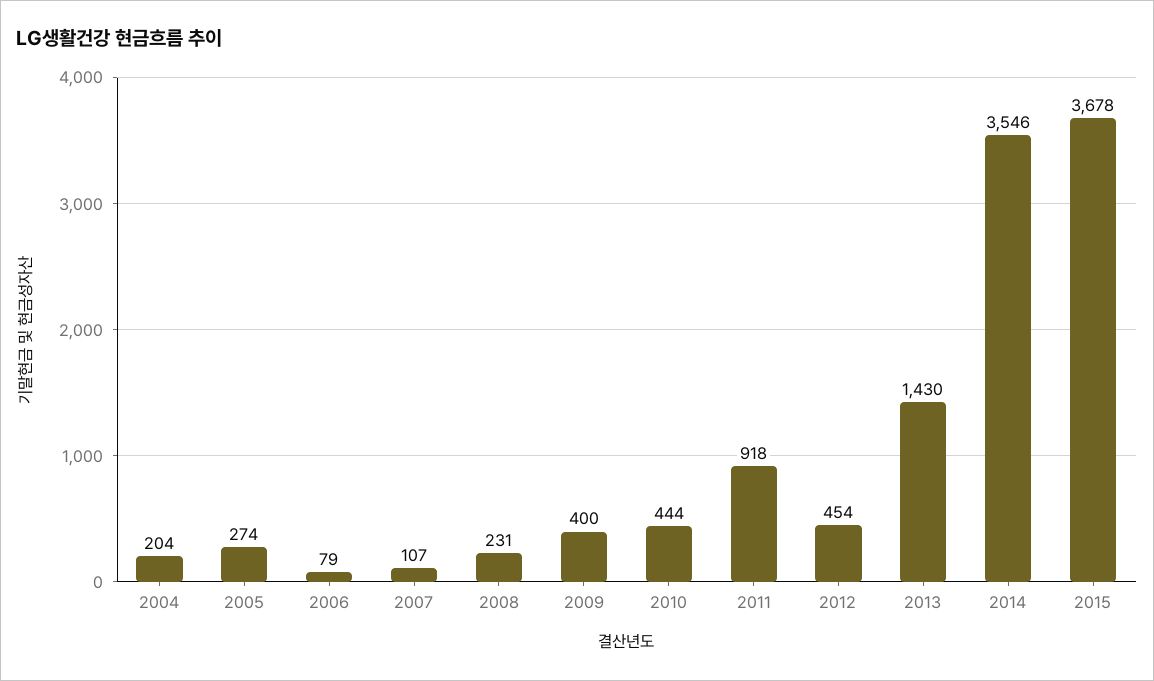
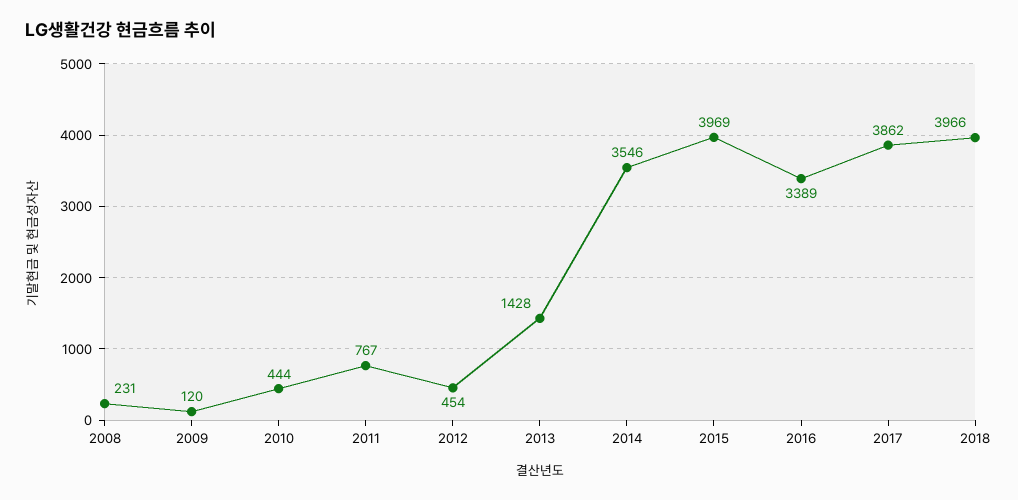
2004: 204 -> none
2005: 274 -> none
2006: 79 -> none
2007: 107 -> none
2009: 400 -> 120
2011: 918 -> 767
2013: 1430 -> 1428
2015: 3678 -> 3969
2016: none -> 3389
2017: none -> 3862
2018: none -> 3966

